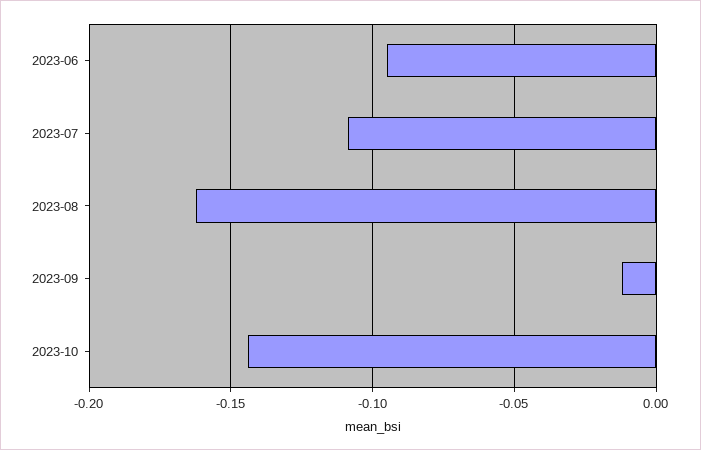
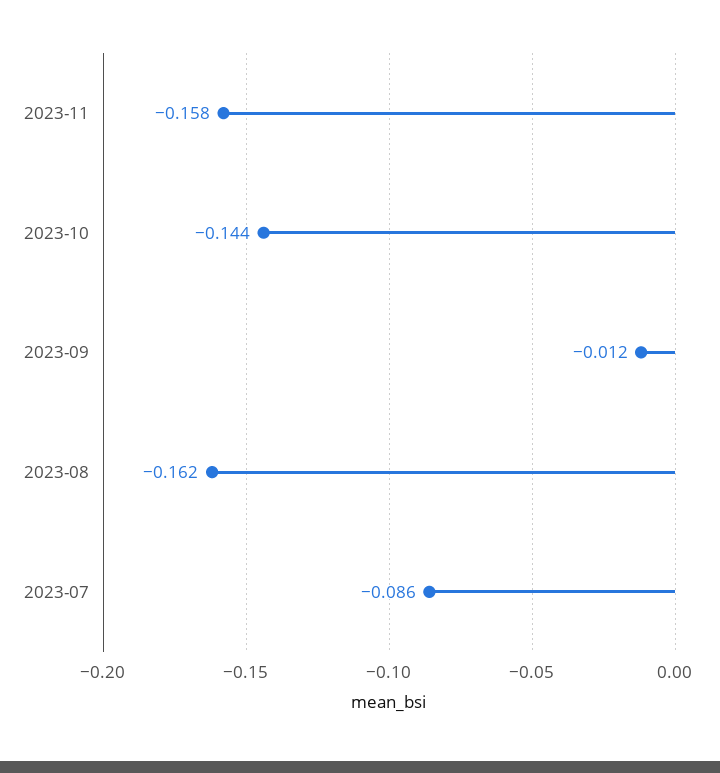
2023-06: -0.095 -> none
2023-07: -0.11 -> -0.086
2023-11: none -> -0.158

